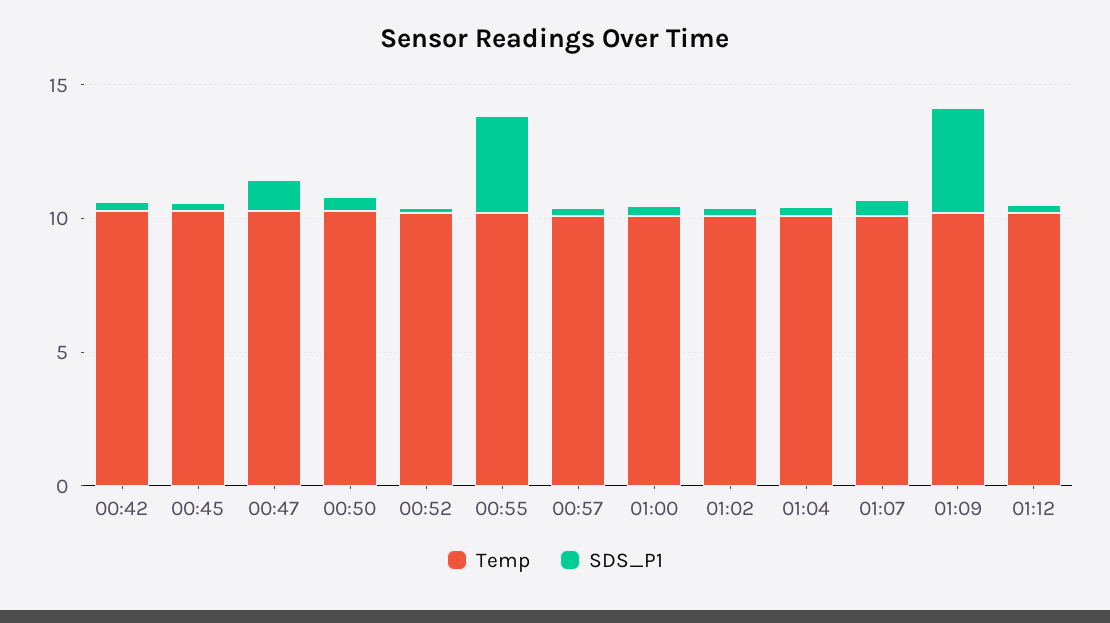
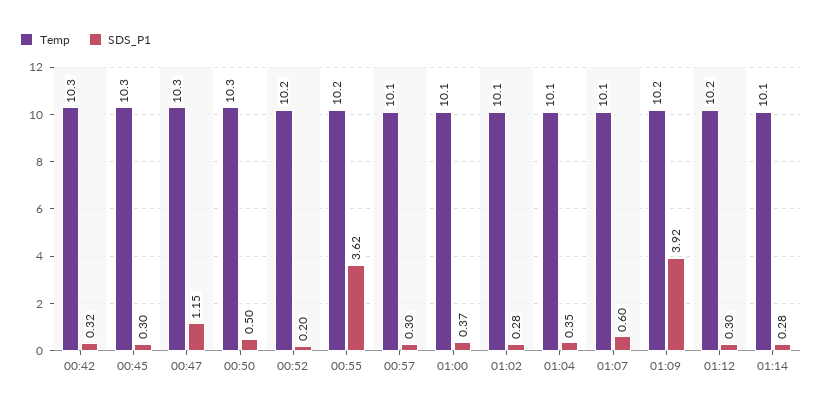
Temp, 01:14: none -> 10.1
SDS_P1, 01:14: none -> 0.28

